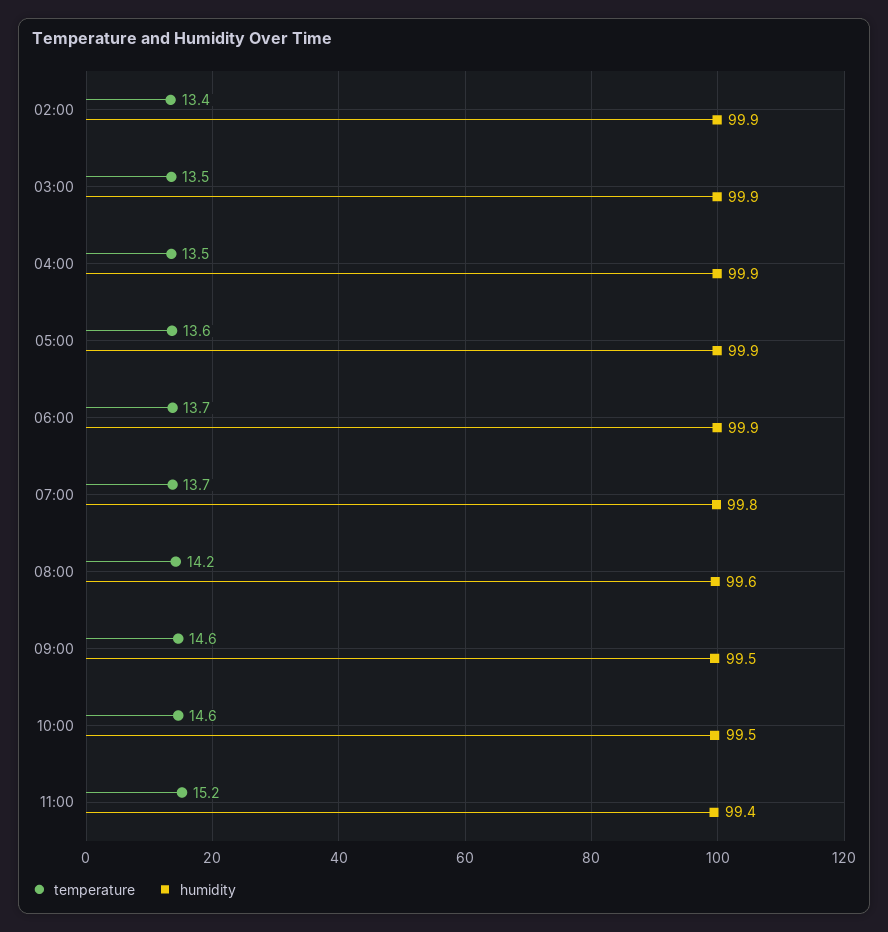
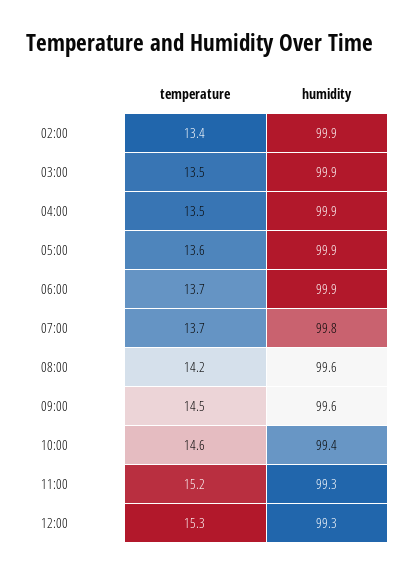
temperature, 09:00: 14.6 -> 14.5
humidity, 09:00: 99.5 -> 99.6
humidity, 10:00: 99.5 -> 99.4
humidity, 11:00: 99.4 -> 99.3
temperature, 12:00: none -> 15.3
humidity, 12:00: none -> 99.3

